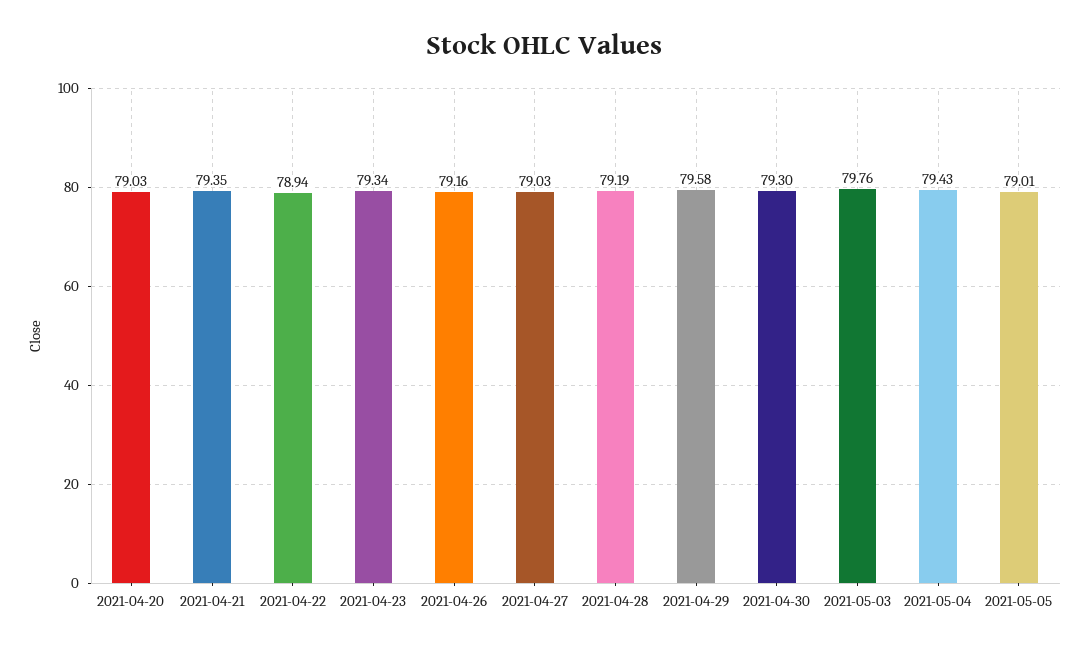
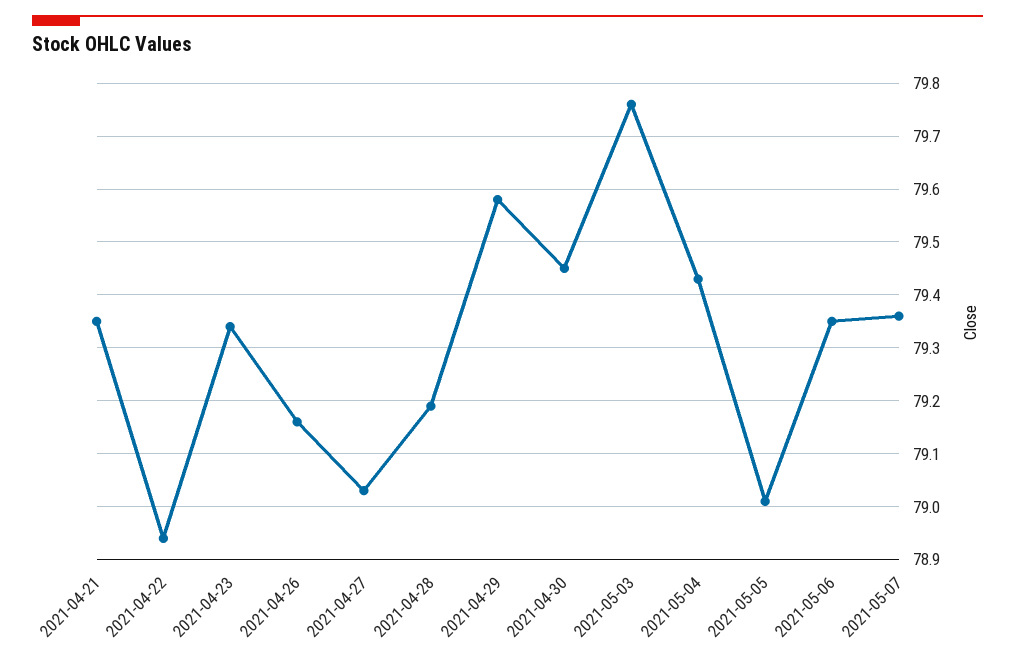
2021-04-20: 79.03 -> none
2021-04-30: 79.3 -> 79.45
2021-05-06: none -> 79.35
2021-05-07: none -> 79.35

